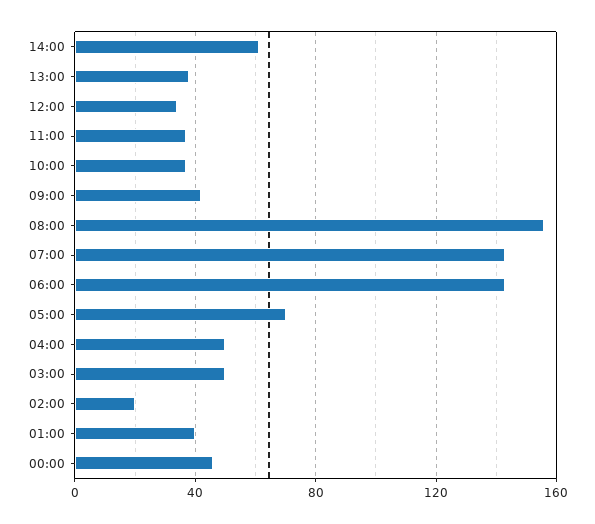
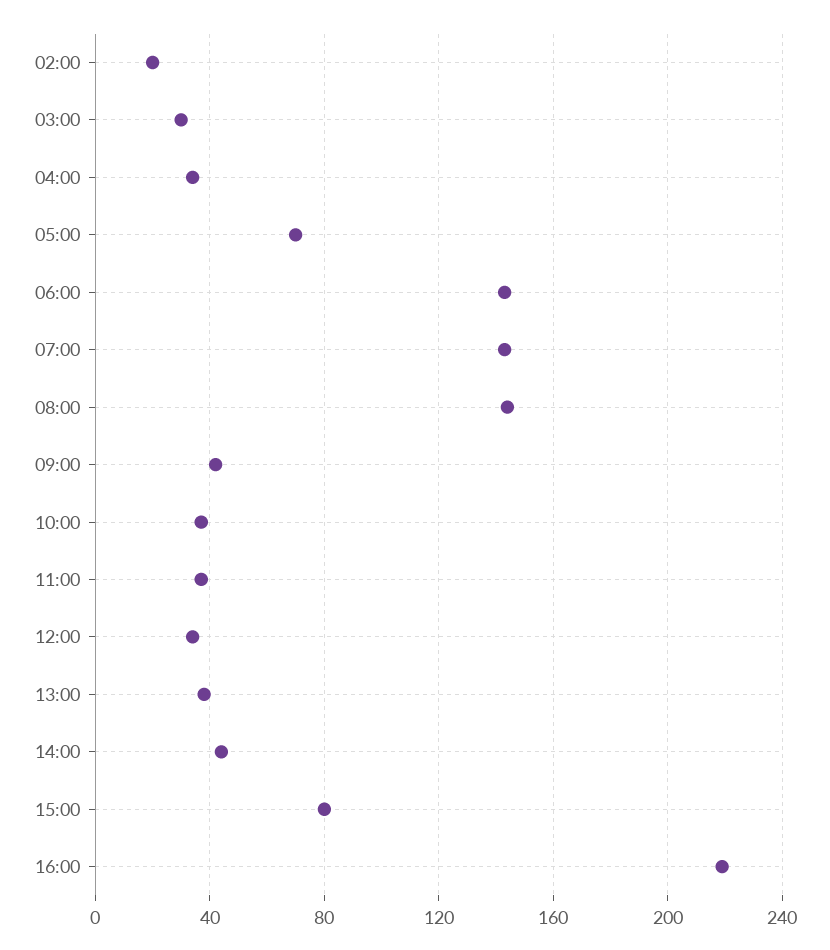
14:00: 60 -> 45
08:00: 155 -> 145
04:00: 50 -> 35
03:00: 50 -> 30
01:00: 40 -> none
00:00: 45 -> none
15:00: none -> 80
16:00: none -> 220

